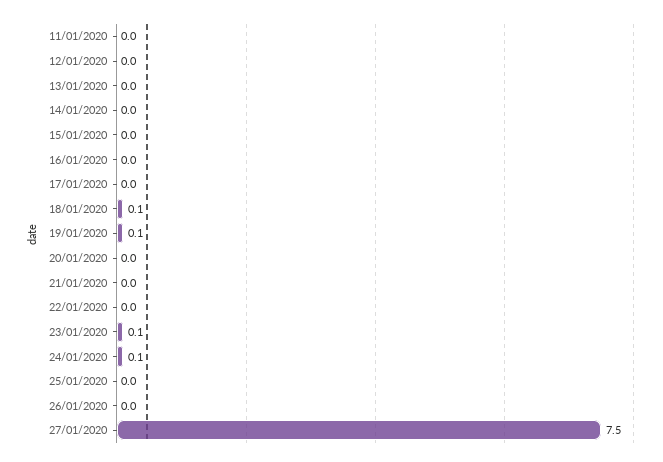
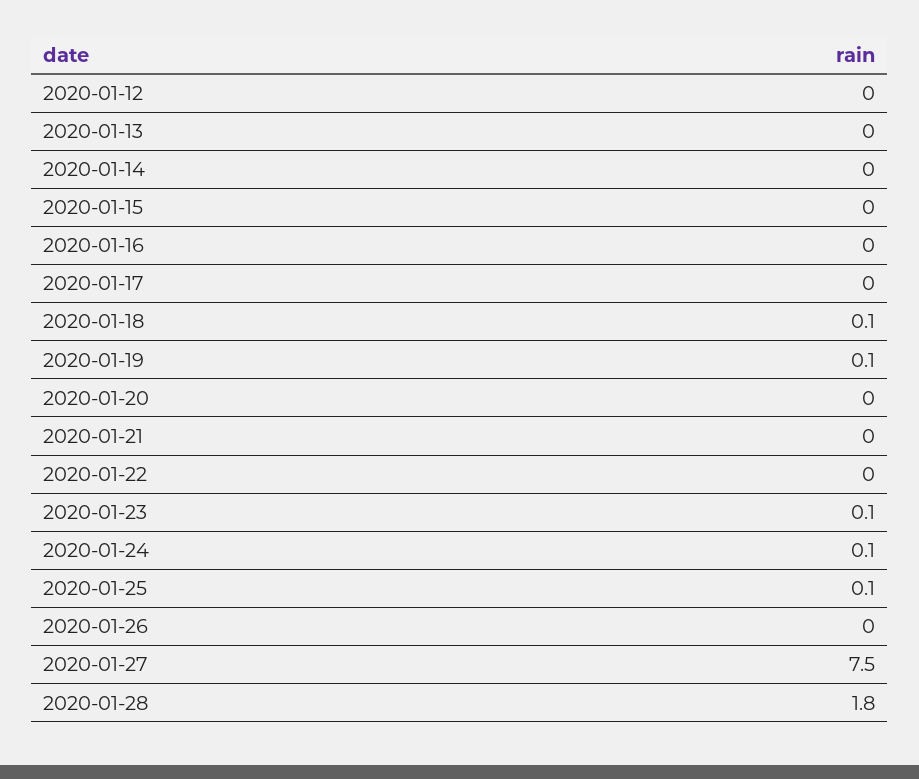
11/01/2020: 0 -> none
25/01/2020: 0 -> 0.1
2020-01-28: none -> 1.8

